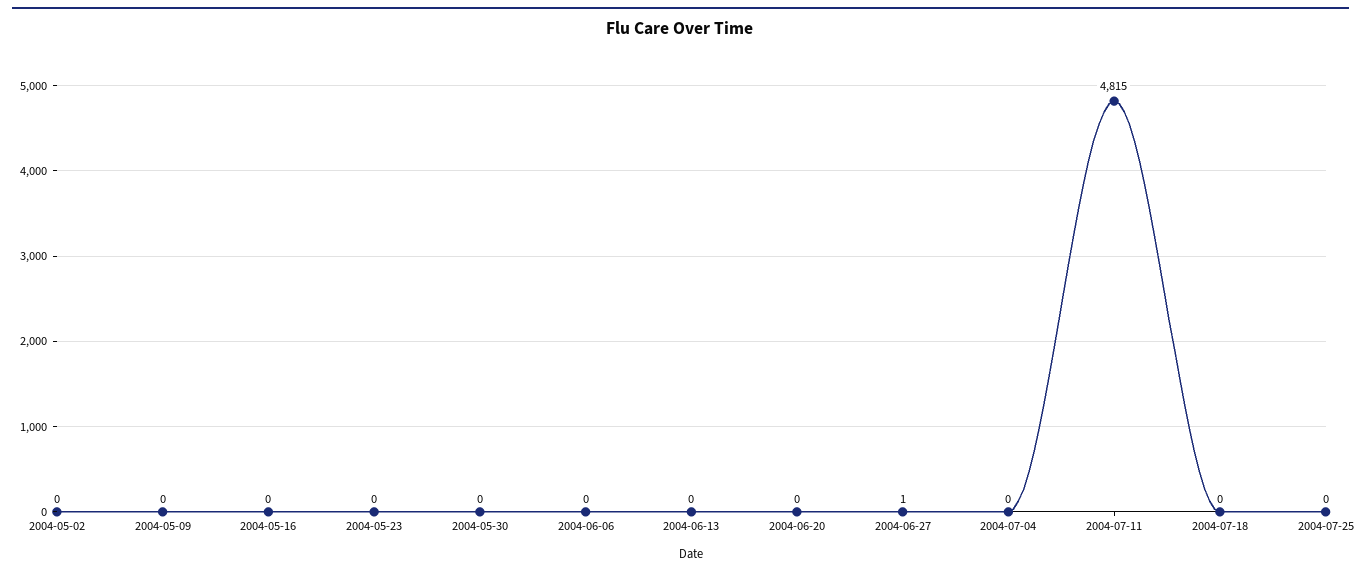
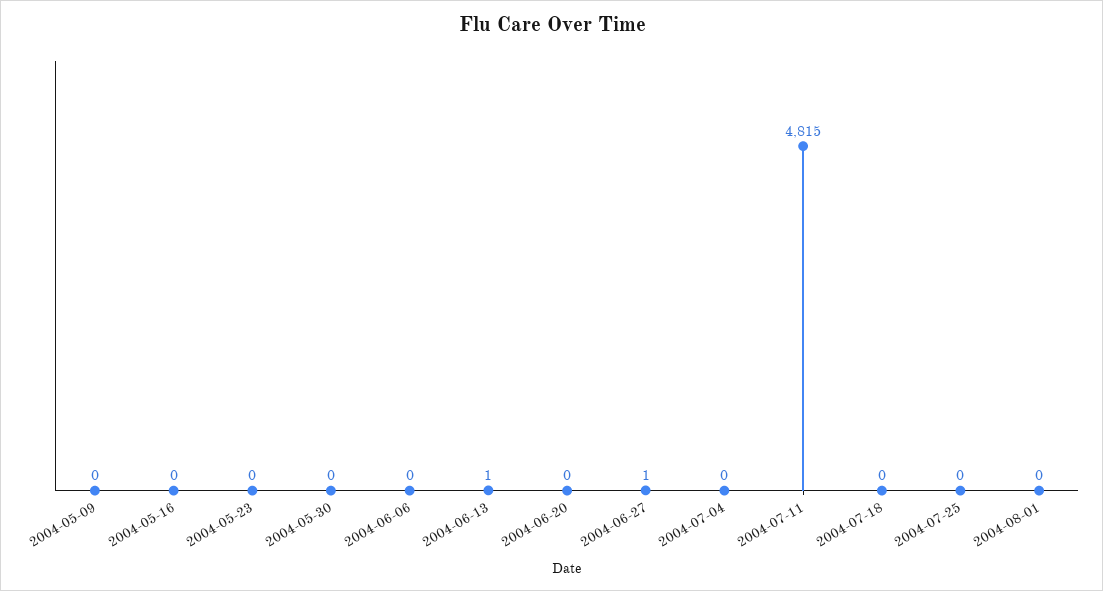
2004-05-02: 0 -> none
2004-06-13: 0 -> 1
2004-08-01: none -> 0

